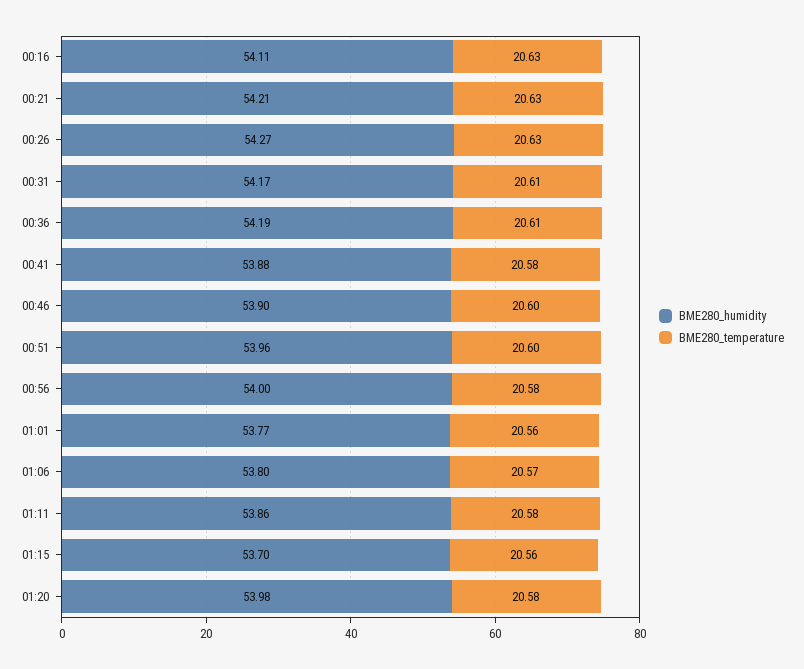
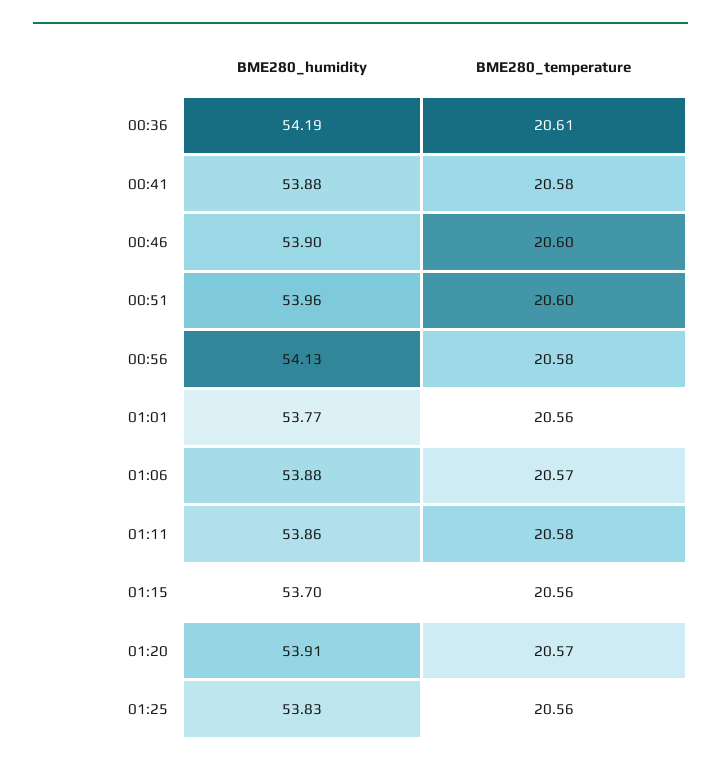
BME280_humidity, 00:16: 54.11 -> none
BME280_temperature, 00:16: 20.63 -> none
BME280_humidity, 00:21: 54.21 -> none
BME280_temperature, 00:21: 20.63 -> none
BME280_humidity, 00:26: 54.27 -> none
BME280_temperature, 00:26: 20.63 -> none
BME280_humidity, 00:31: 54.17 -> none
BME280_temperature, 00:31: 20.61 -> none
BME280_humidity, 00:56: 54 -> 54.13
BME280_humidity, 01:06: 53.8 -> 53.88
BME280_humidity, 01:20: 53.98 -> 53.91
BME280_temperature, 01:20: 20.58 -> 20.57
BME280_humidity, 01:25: none -> 53.83
BME280_temperature, 01:25: none -> 20.56

